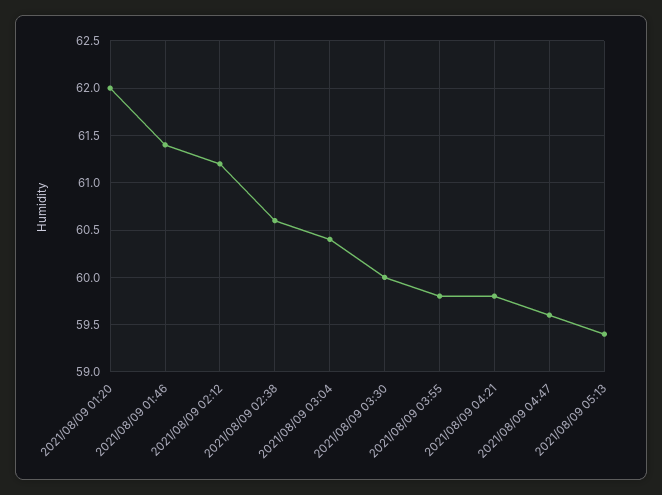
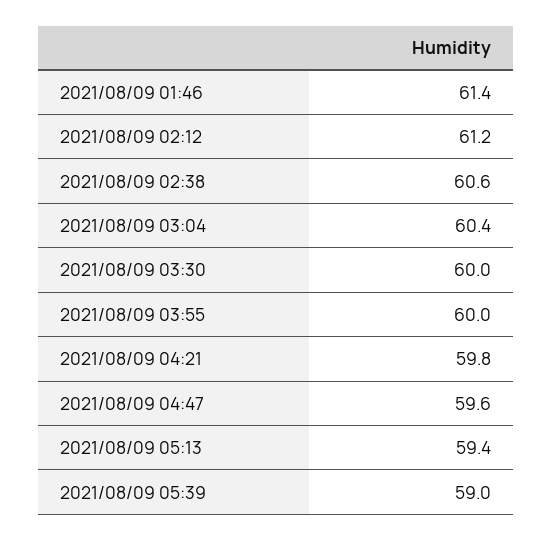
2021/08/09 01:20: 62 -> none
2021/08/09 03:55: 59.8 -> 60
2021/08/09 05:39: none -> 59

